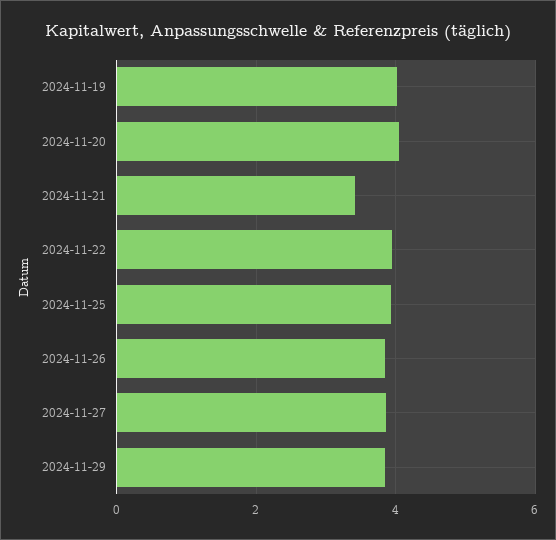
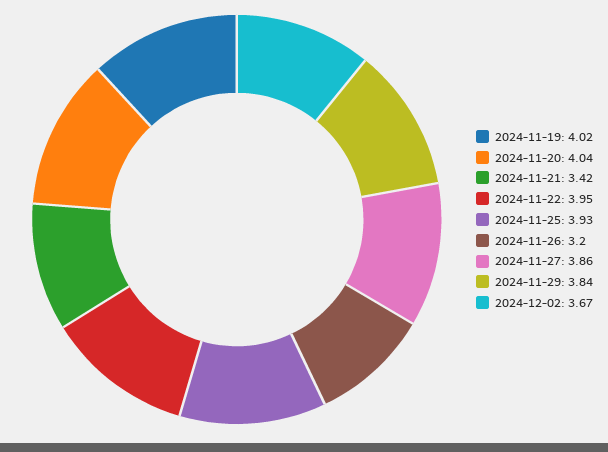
2024-11-26: 3.8 -> 3.2
2024-12-02: none -> 3.67

